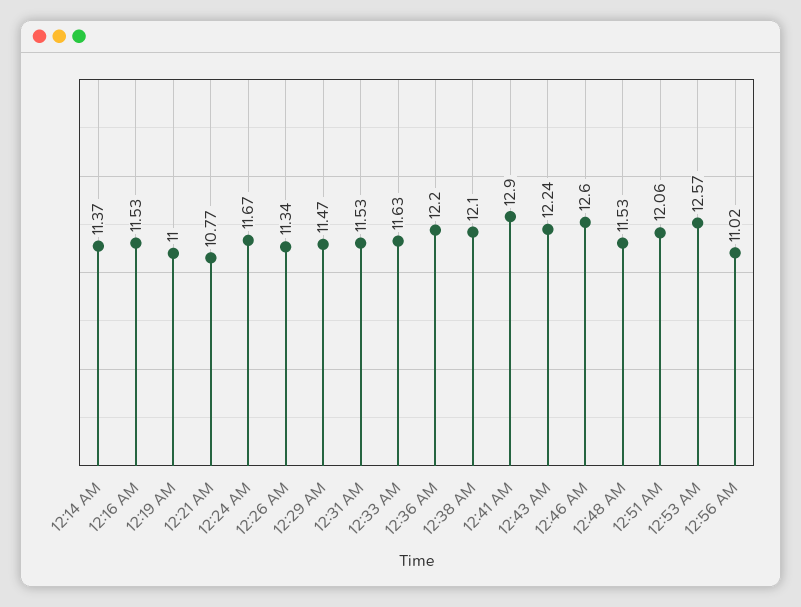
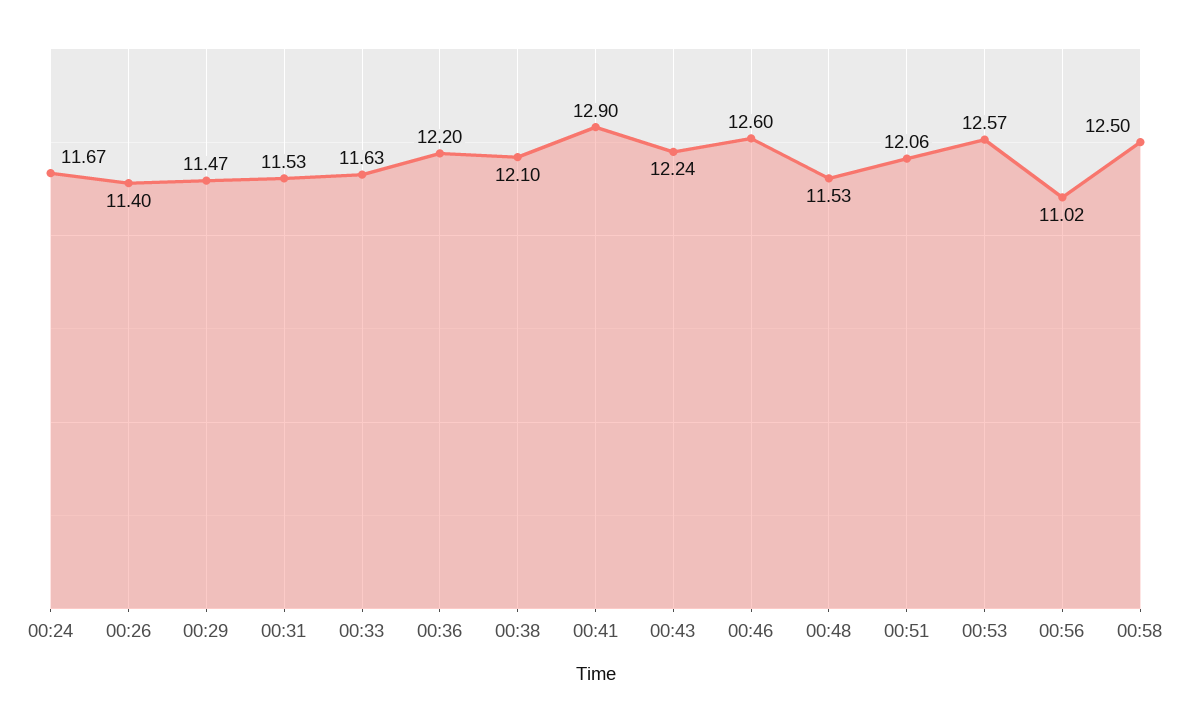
12:14 AM: 11.37 -> none
12:16 AM: 11.53 -> none
12:19 AM: 11 -> none
12:21 AM: 10.77 -> none
12:26 AM: 11.34 -> 11.4
00:58: none -> 12.5

